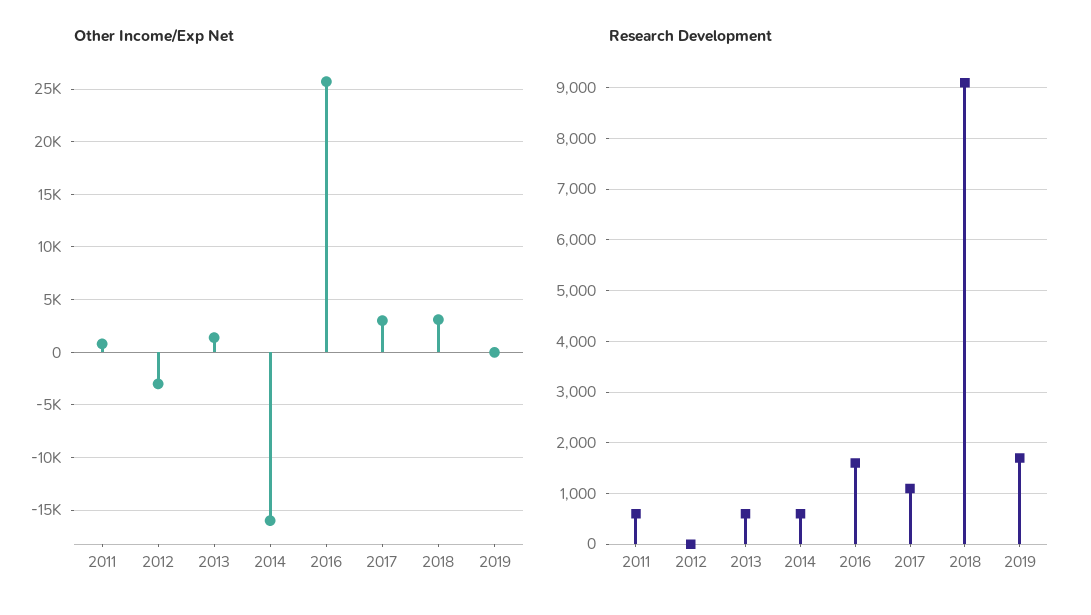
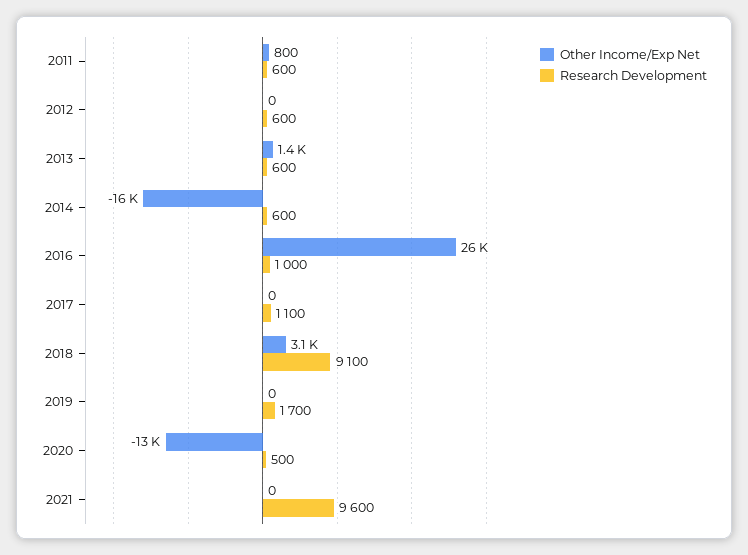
Other Income/Exp Net, 2012: -3000 -> 0
Other Income/Exp Net, 2017: 3000 -> 0
Research Development, 2012: 0 -> 600
Research Development, 2016: 1600 -> 1000
Other Income/Exp Net, 2020: none -> -13000
Research Development, 2020: none -> 500
Other Income/Exp Net, 2021: none -> 0
Research Development, 2021: none -> 9600

